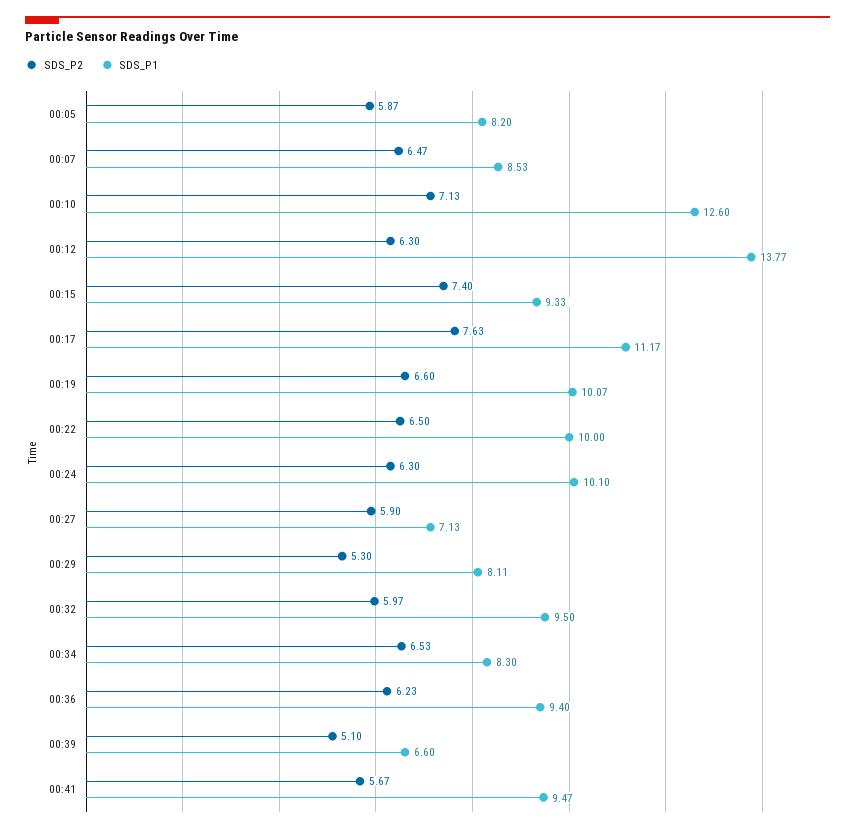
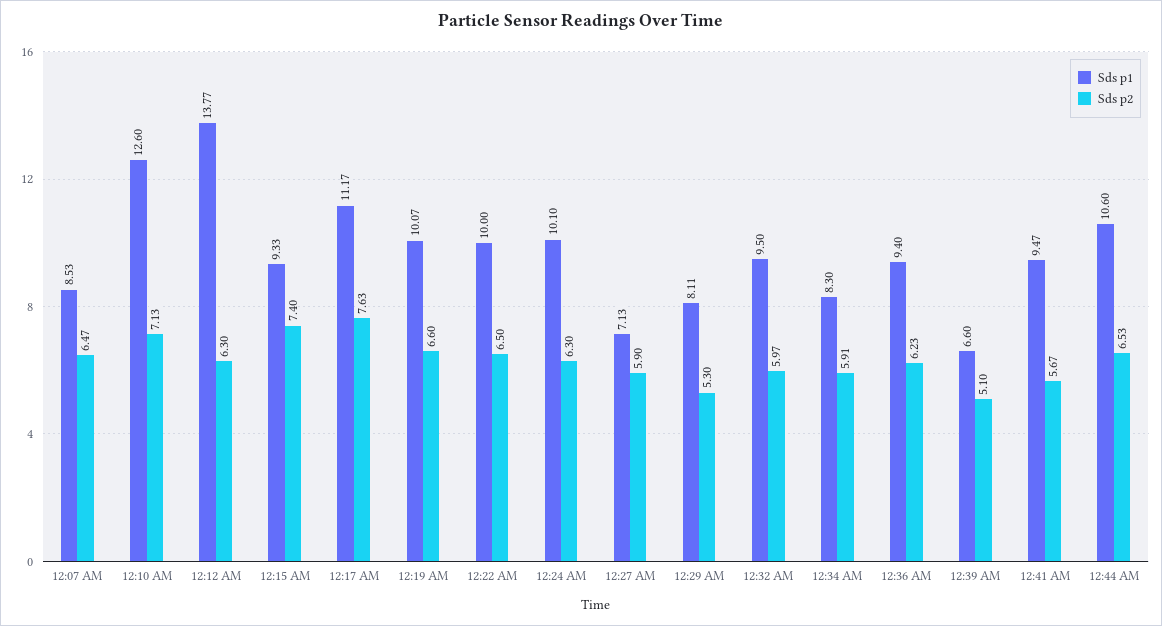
SDS_P2, 00:05: 5.87 -> none
SDS_P1, 00:05: 8.2 -> none
SDS_P2, 00:34: 6.53 -> 5.91
SDS_P1, 12:44 AM: none -> 10.6
SDS_P2, 12:44 AM: none -> 6.53

